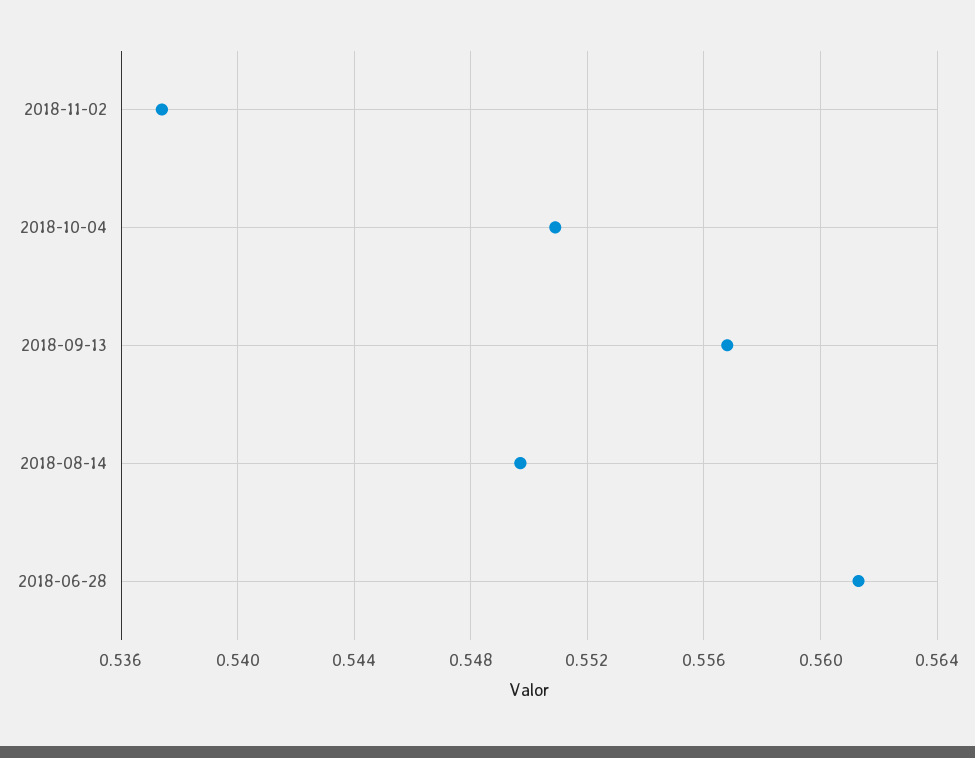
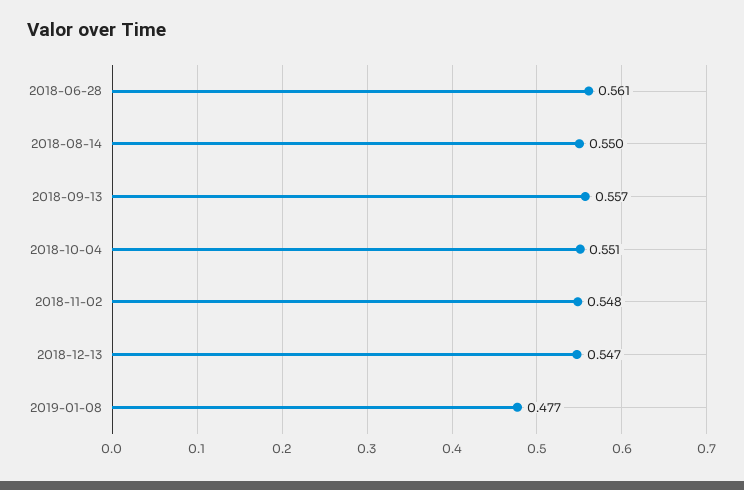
2018-11-02: 0.5375 -> 0.548
2018-12-13: none -> 0.547
2019-01-08: none -> 0.477

